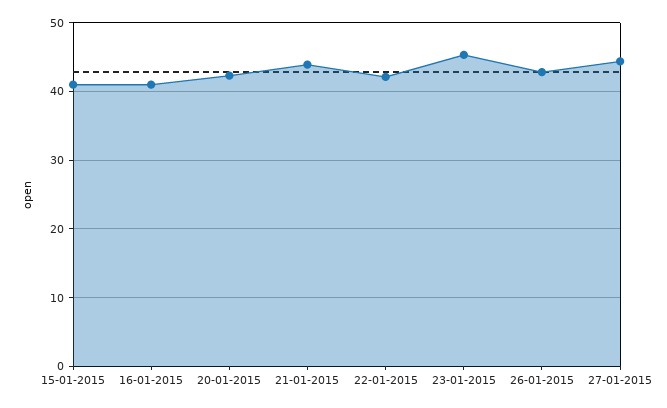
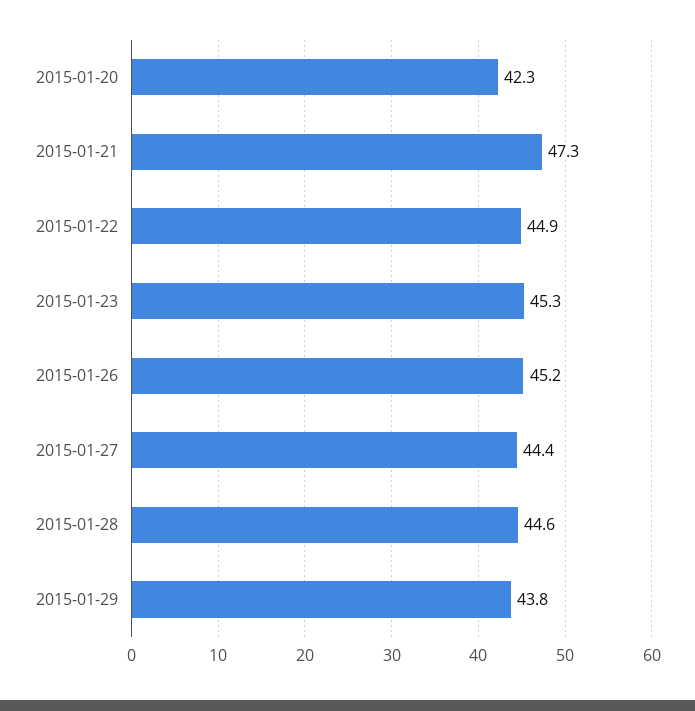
15-01-2015: 41 -> none
16-01-2015: 41 -> none
21-01-2015: 44 -> 47.3
22-01-2015: 42 -> 44.9
26-01-2015: 43 -> 45.2
2015-01-28: none -> 44.6
2015-01-29: none -> 43.8

